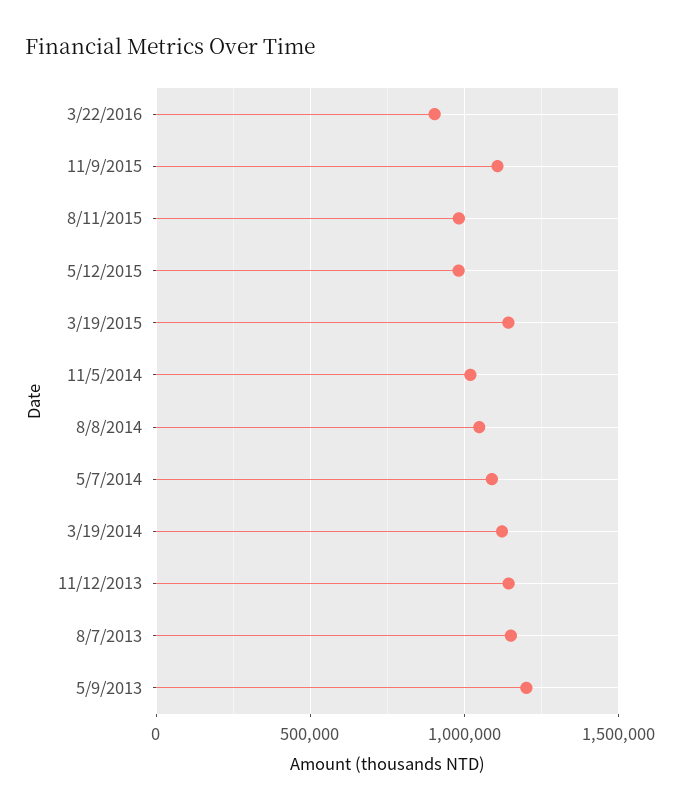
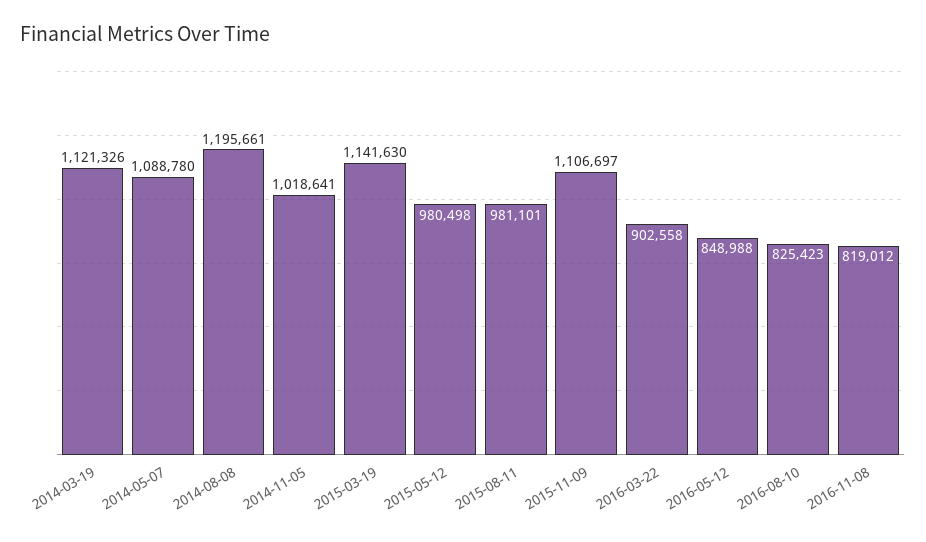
8/8/2014: 1050000 -> 1195661
11/12/2013: 1150000 -> none
8/7/2013: 1150000 -> none
5/9/2013: 1200000 -> none
2016-05-12: none -> 848988
2016-08-10: none -> 825423
2016-11-08: none -> 819012

